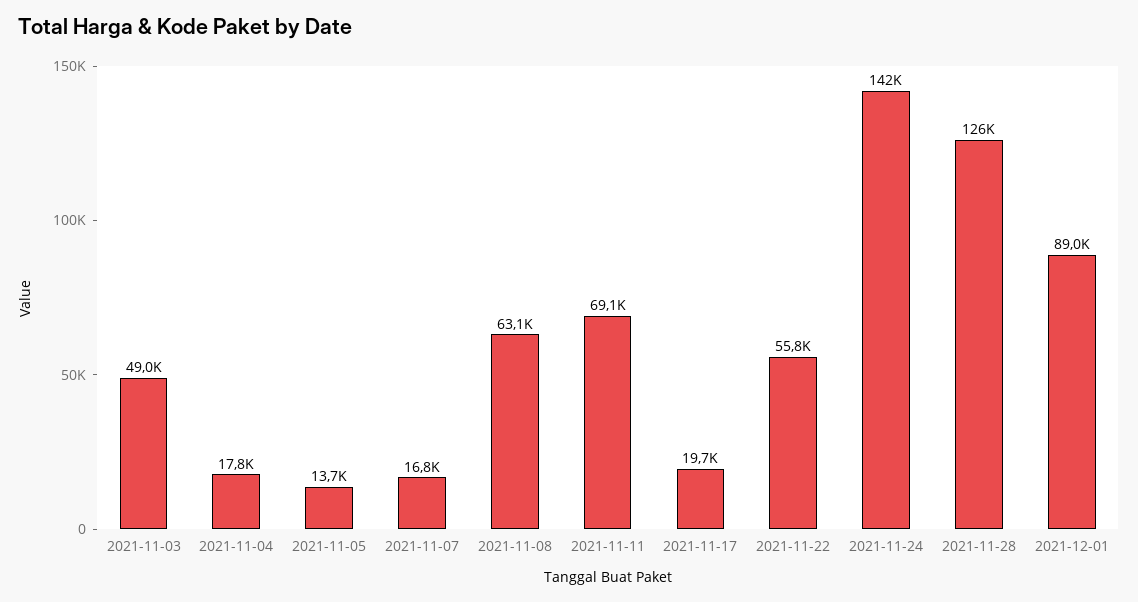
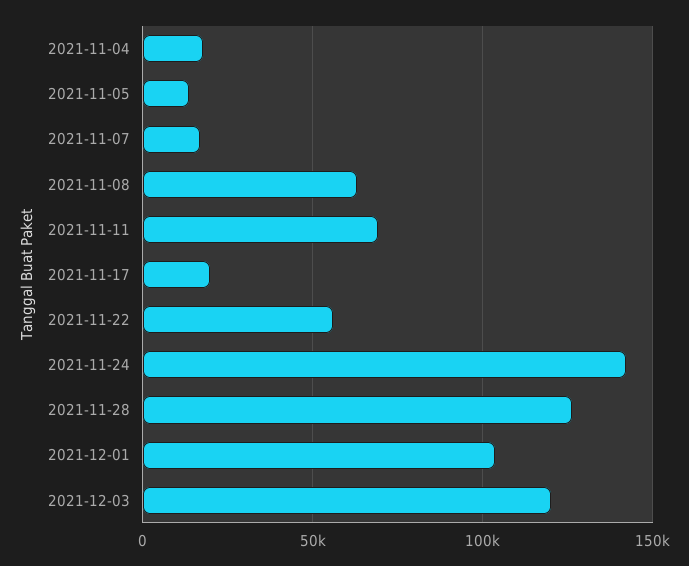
2021-11-03: 49000 -> none
2021-12-01: 89000 -> 105000
2021-12-03: none -> 120000

